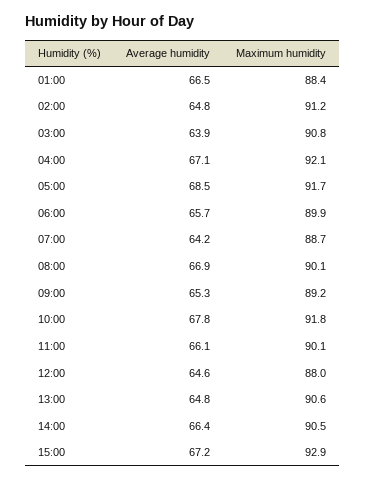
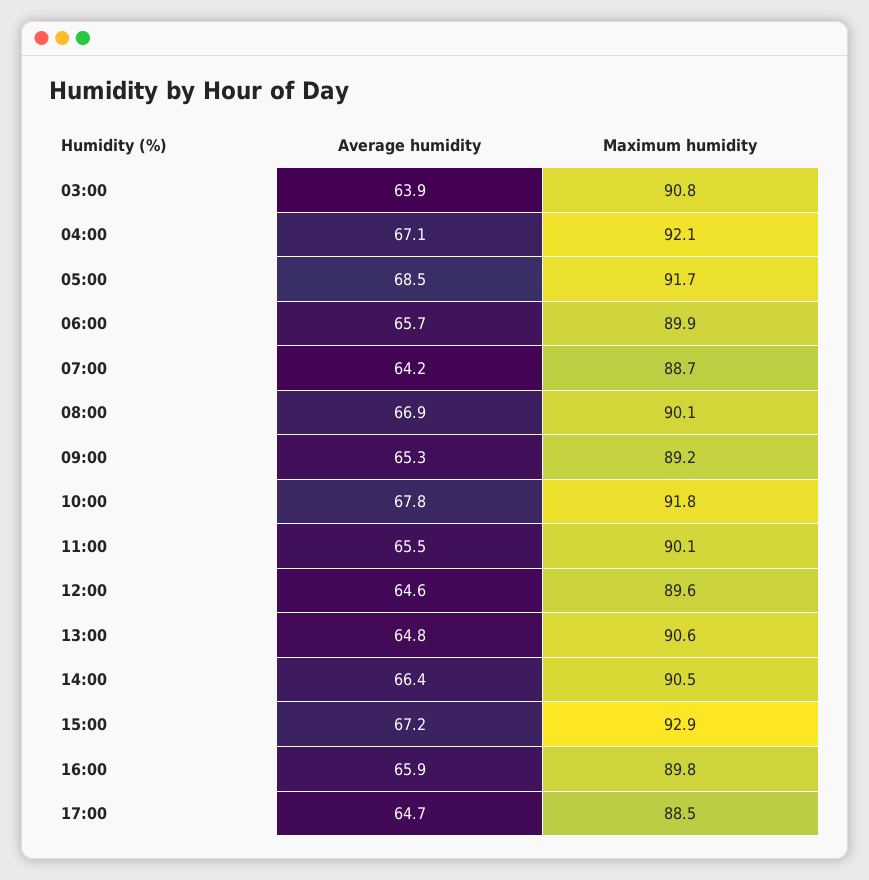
Average humidity, 01:00: 66.5 -> none
Maximum humidity, 01:00: 88.4 -> none
Average humidity, 02:00: 64.8 -> none
Maximum humidity, 02:00: 91.2 -> none
Average humidity, 11:00: 66.1 -> 65.5
Maximum humidity, 12:00: 88 -> 89.6
Average humidity, 16:00: none -> 65.9
Maximum humidity, 16:00: none -> 89.8
Average humidity, 17:00: none -> 64.7
Maximum humidity, 17:00: none -> 88.5

